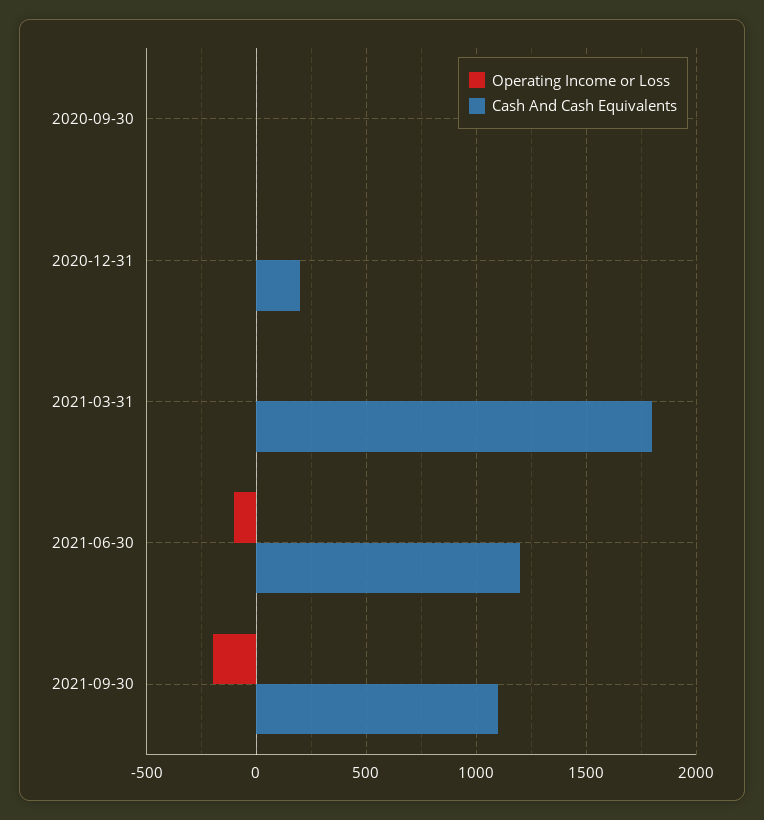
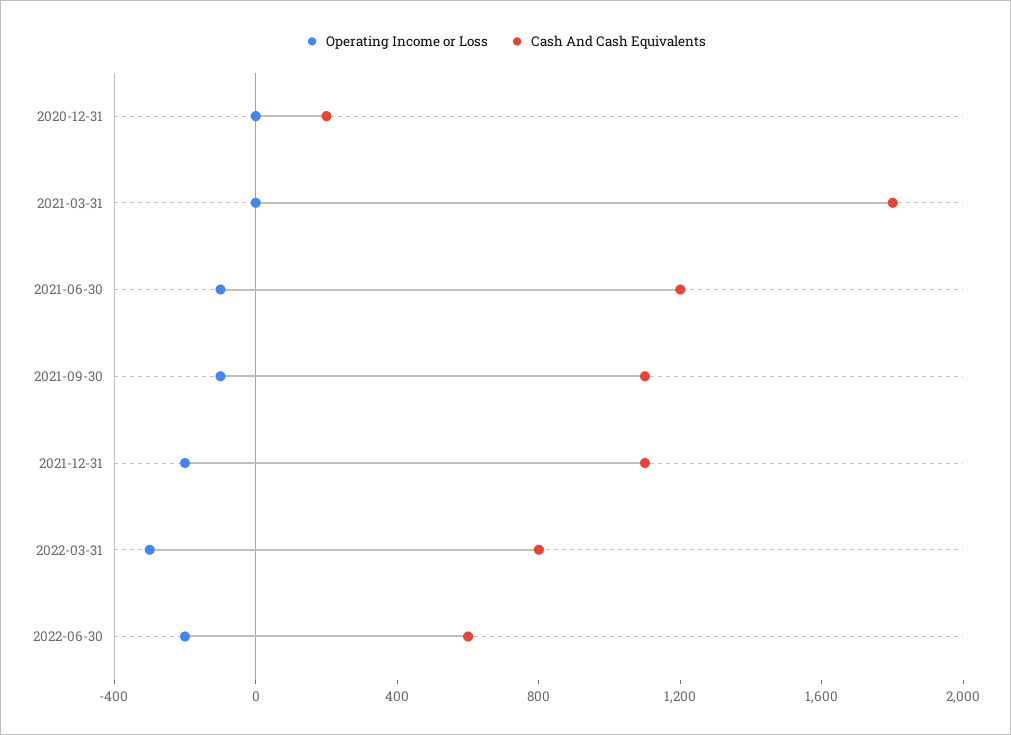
Operating Income or Loss, 2020-09-30: 0 -> none
Cash And Cash Equivalents, 2020-09-30: 0 -> none
Operating Income or Loss, 2021-09-30: -200 -> -100
Operating Income or Loss, 2021-12-31: none -> -200
Cash And Cash Equivalents, 2021-12-31: none -> 1100
Operating Income or Loss, 2022-03-31: none -> -300
Cash And Cash Equivalents, 2022-03-31: none -> 800
Operating Income or Loss, 2022-06-30: none -> -200
Cash And Cash Equivalents, 2022-06-30: none -> 600

